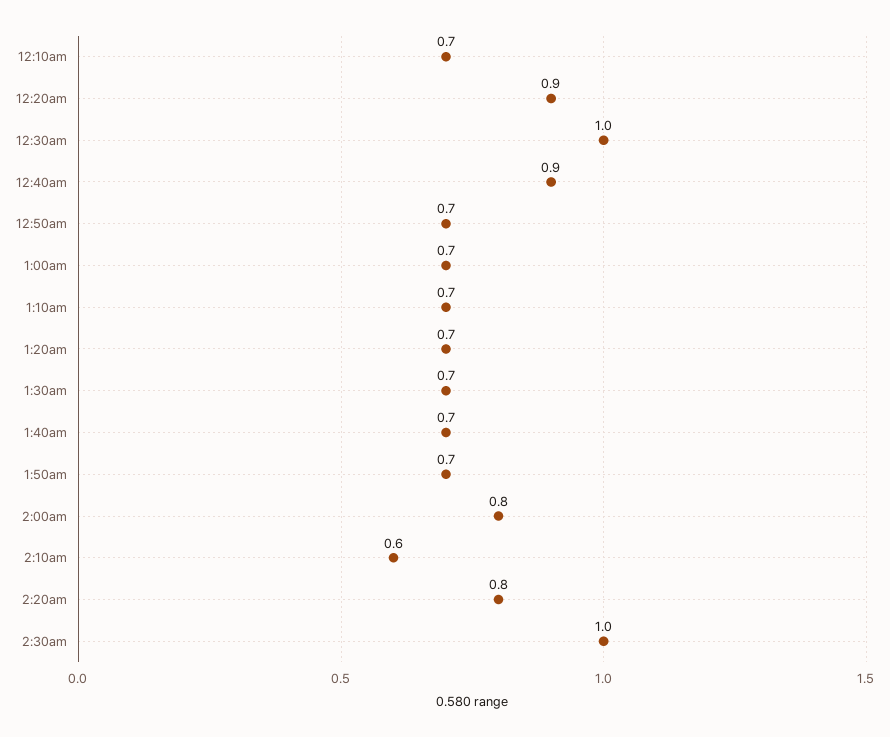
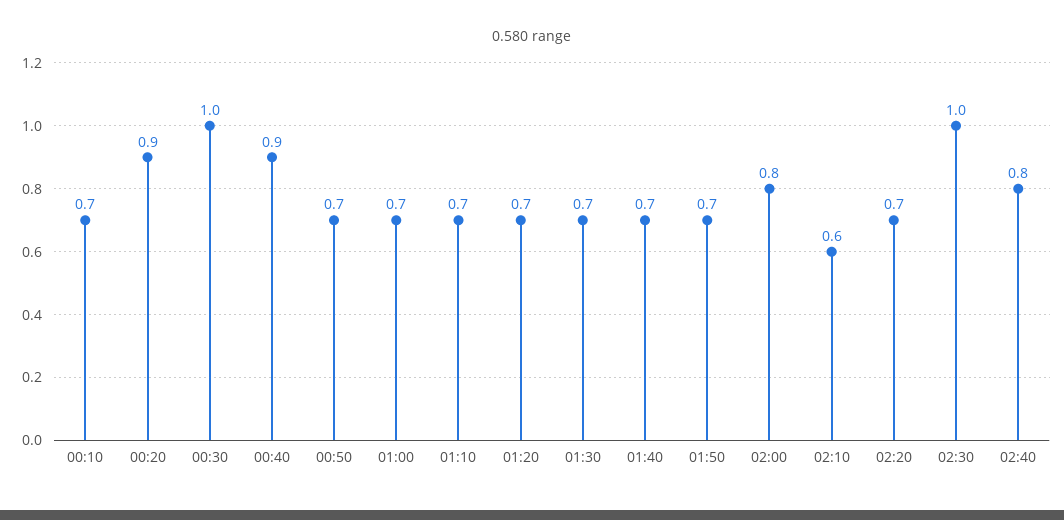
2:20am: 0.8 -> 0.7
02:40: none -> 0.8

